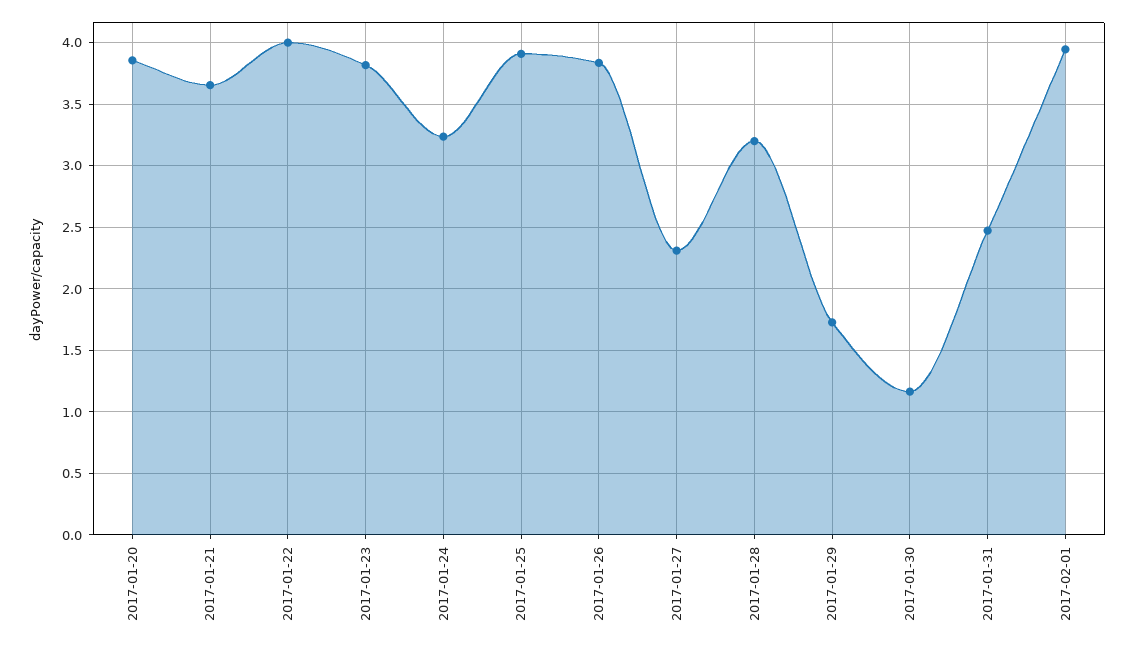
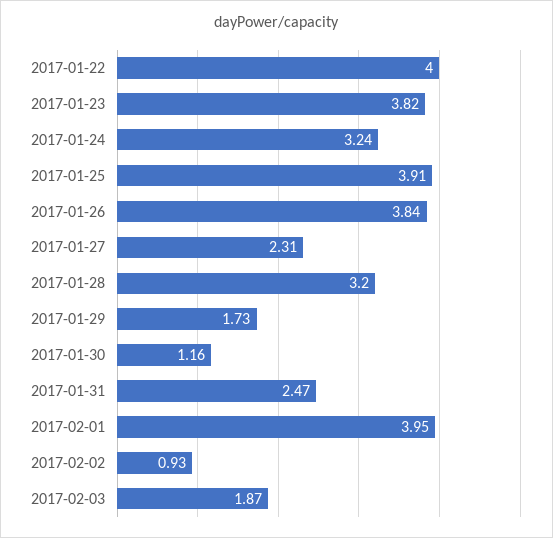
2017-01-20: 3.85 -> none
2017-01-21: 3.65 -> none
2017-02-02: none -> 0.93
2017-02-03: none -> 1.87

